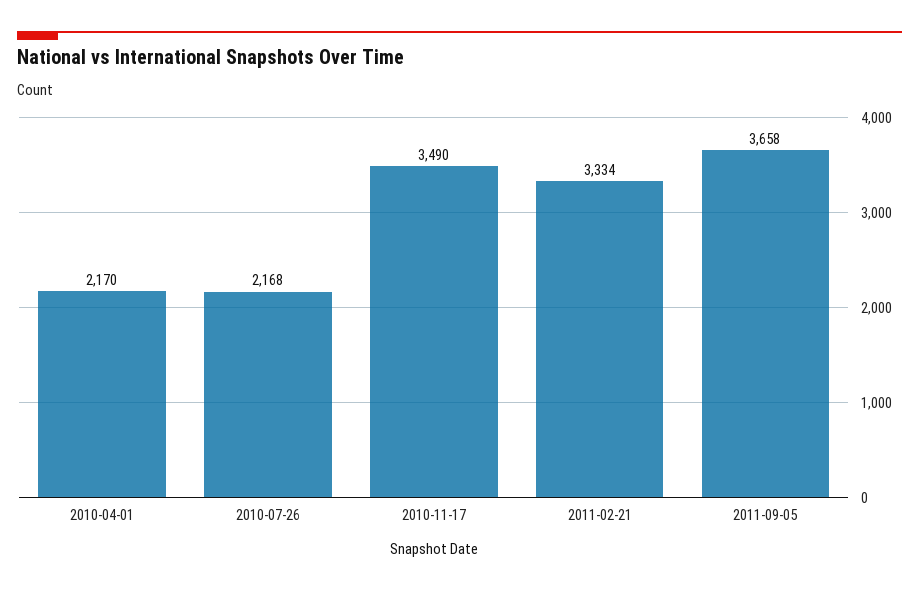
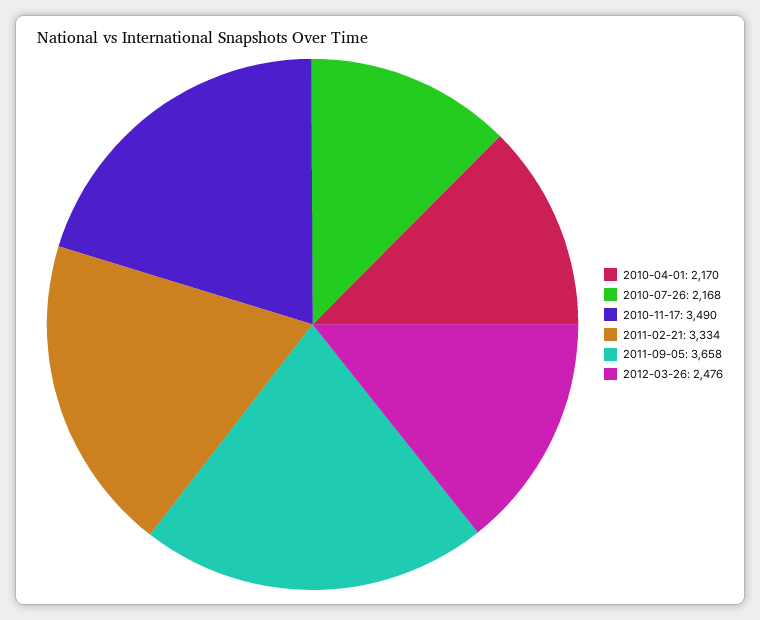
2012-03-26: none -> 2476

